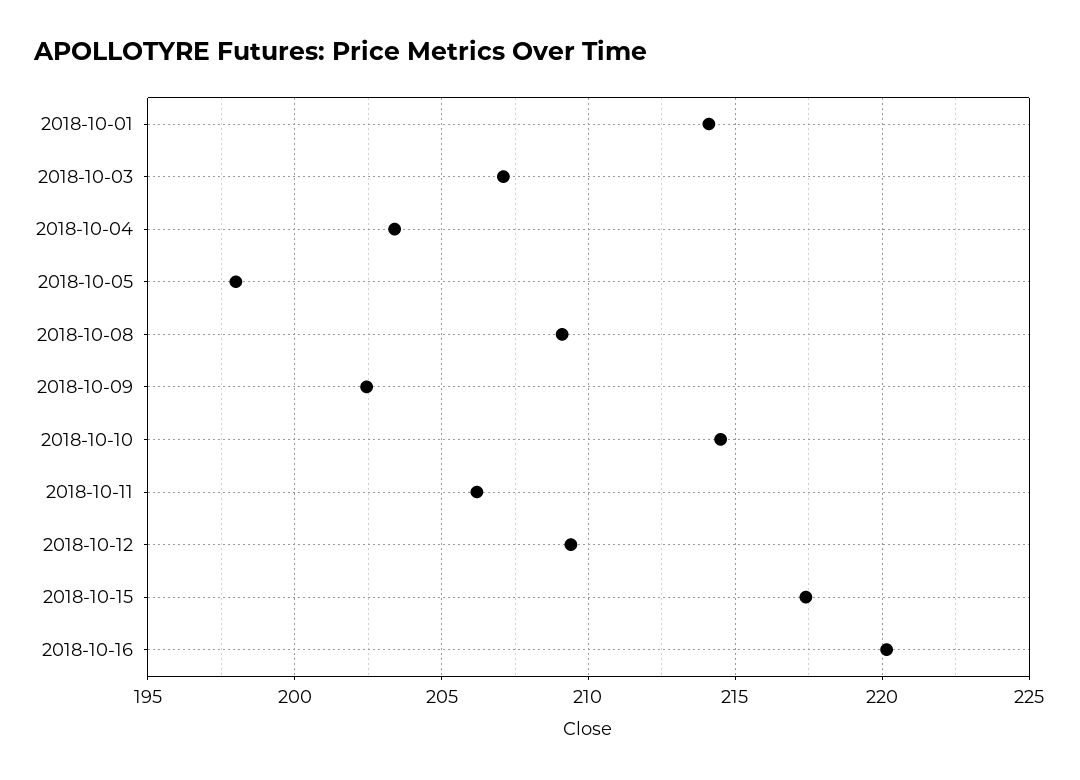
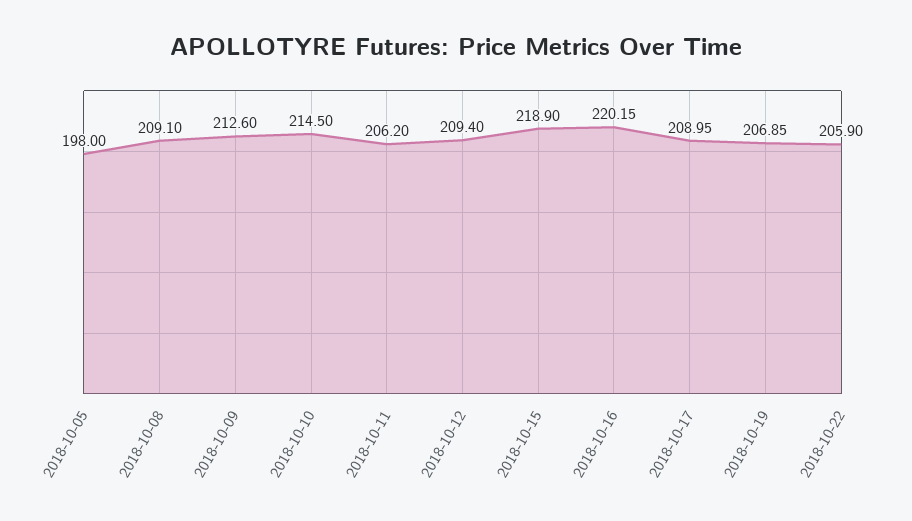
2018-10-01: 214 -> none
2018-10-03: 207 -> none
2018-10-04: 203.5 -> none
2018-10-09: 202.5 -> 212.6
2018-10-15: 217.5 -> 218.9
2018-10-17: none -> 208.95
2018-10-19: none -> 206.85
2018-10-22: none -> 205.9

